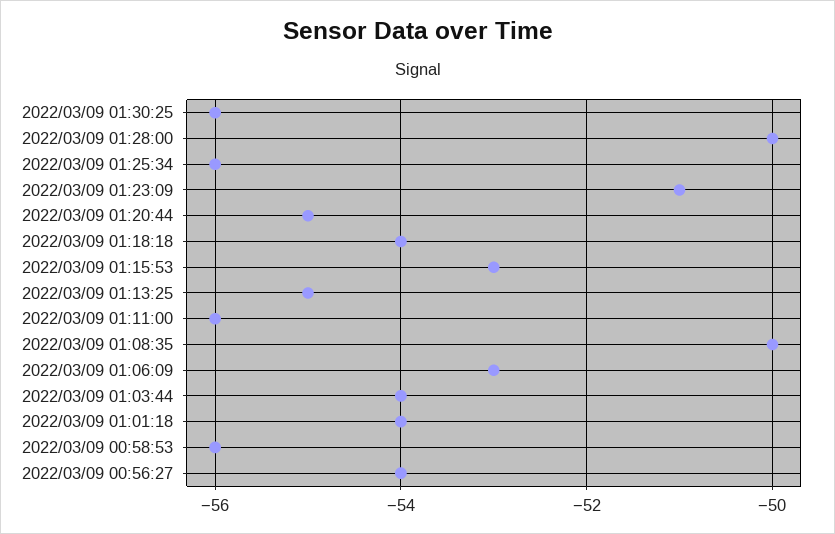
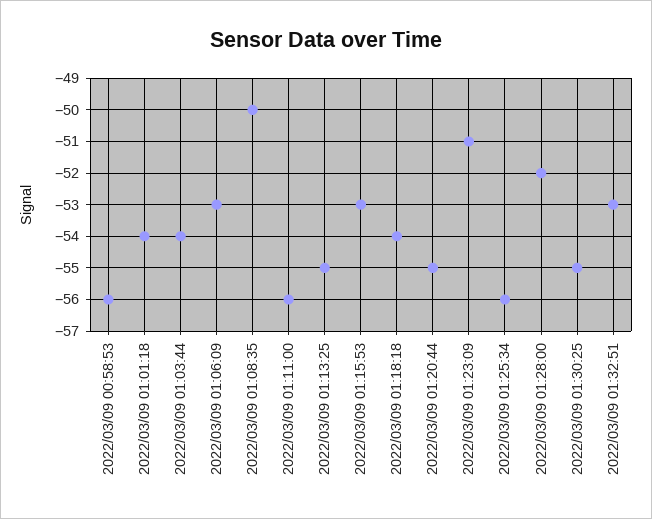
2022/03/09 01:30:25: -56 -> -55
2022/03/09 01:28:00: -50 -> -52
2022/03/09 00:56:27: -54 -> none
2022/03/09 01:32:51: none -> -53

